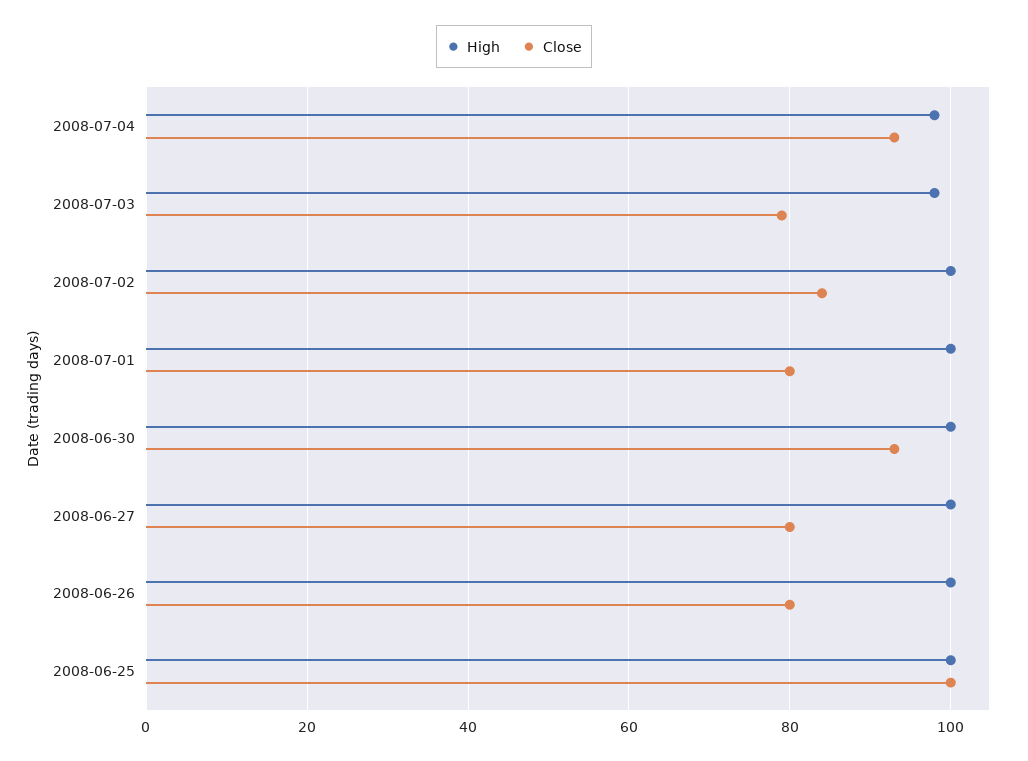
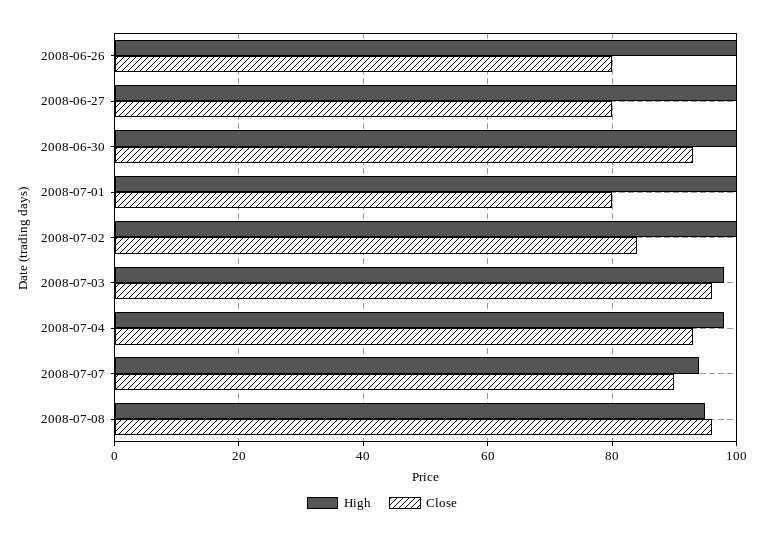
Close, 2008-07-03: 80 -> 95
High, 2008-06-25: 100 -> none
Close, 2008-06-25: 100 -> none
High, 2008-07-07: none -> 95
Close, 2008-07-07: none -> 90
High, 2008-07-08: none -> 95
Close, 2008-07-08: none -> 95

